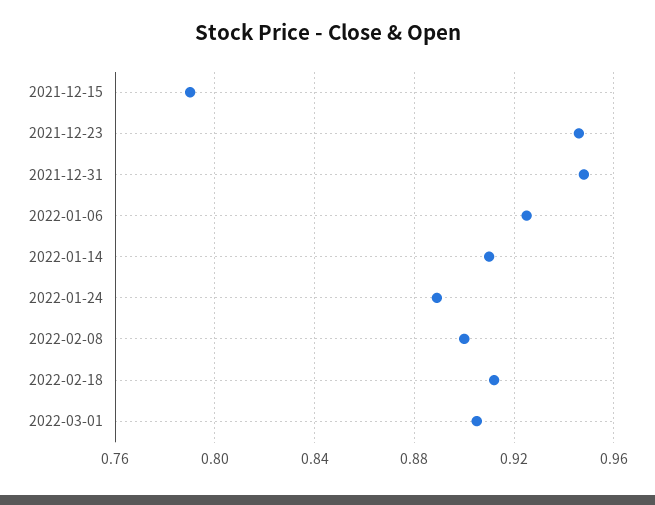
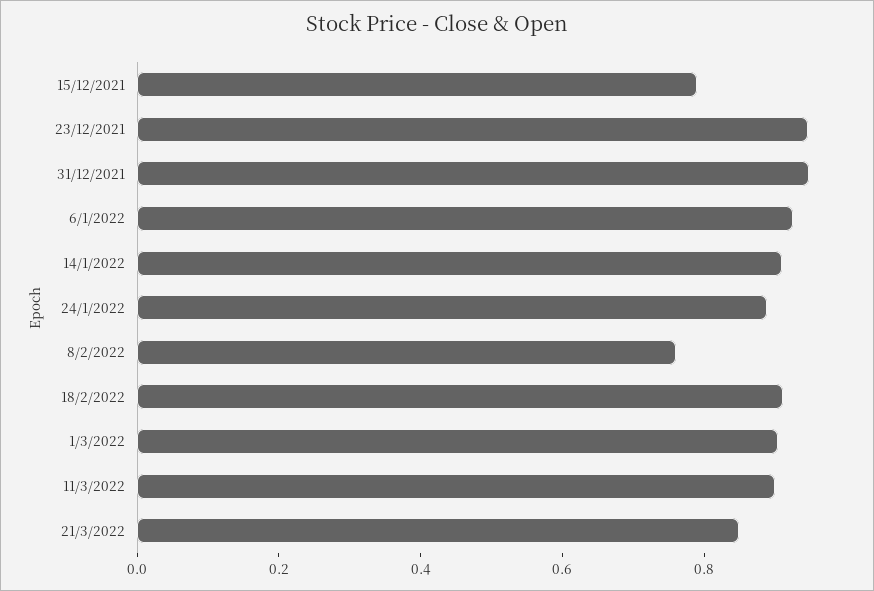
2022-02-08: 0.9 -> 0.75
11/3/2022: none -> 0.9
21/3/2022: none -> 0.85

